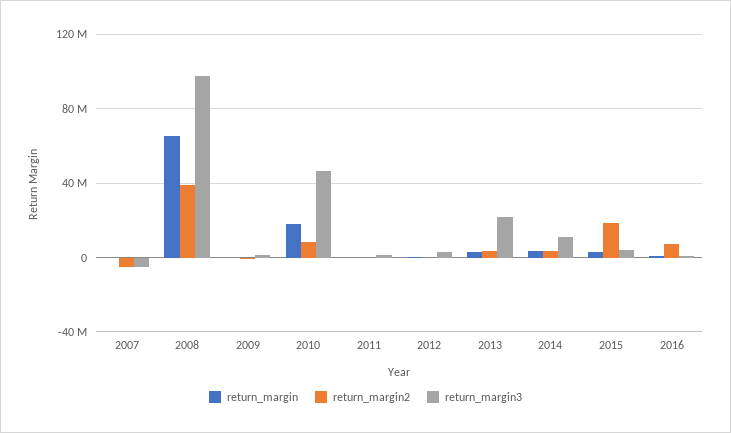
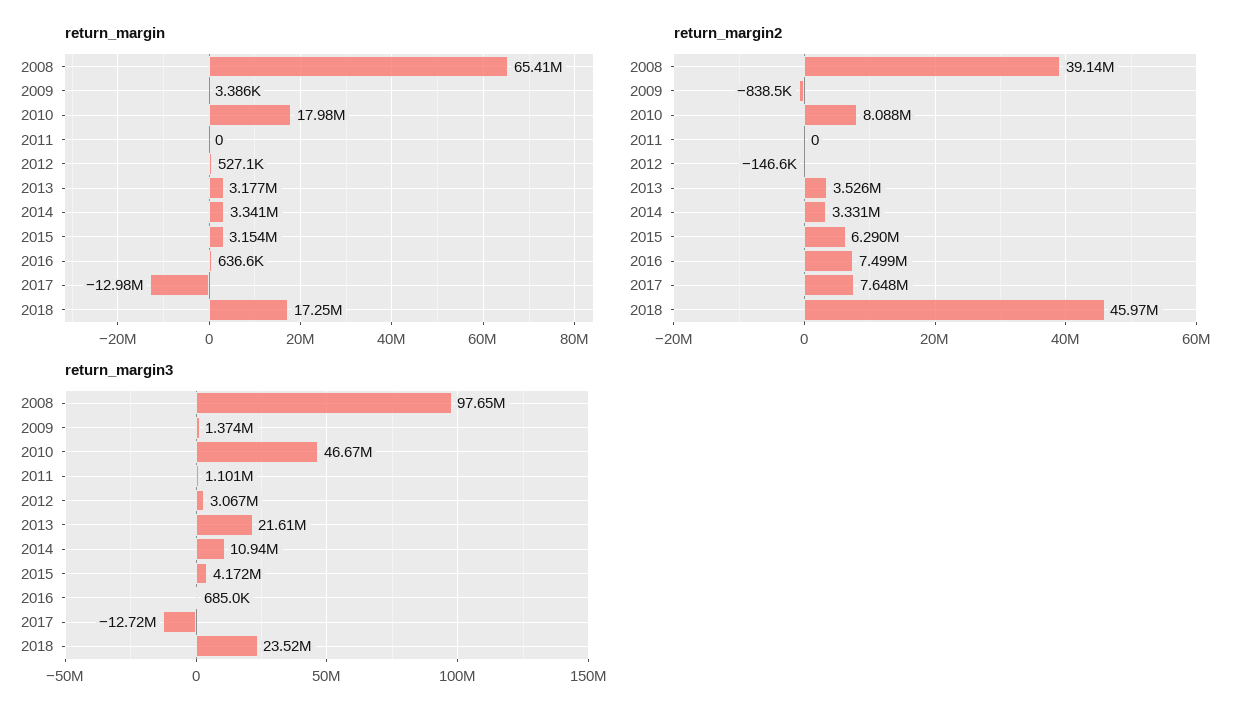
return_margin, 2007: 0 -> none
return_margin2, 2007: -5000000 -> none
return_margin3, 2007: -5000000 -> none
return_margin2, 2015: 20000000 -> 6290000
return_margin, 2017: none -> -12980000
return_margin, 2018: none -> 17250000
return_margin2, 2017: none -> 7648000
return_margin2, 2018: none -> 45970000
return_margin3, 2017: none -> -12720000
return_margin3, 2018: none -> 23520000

